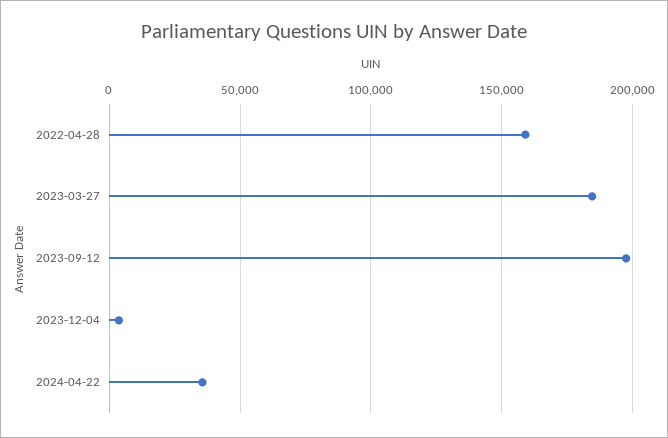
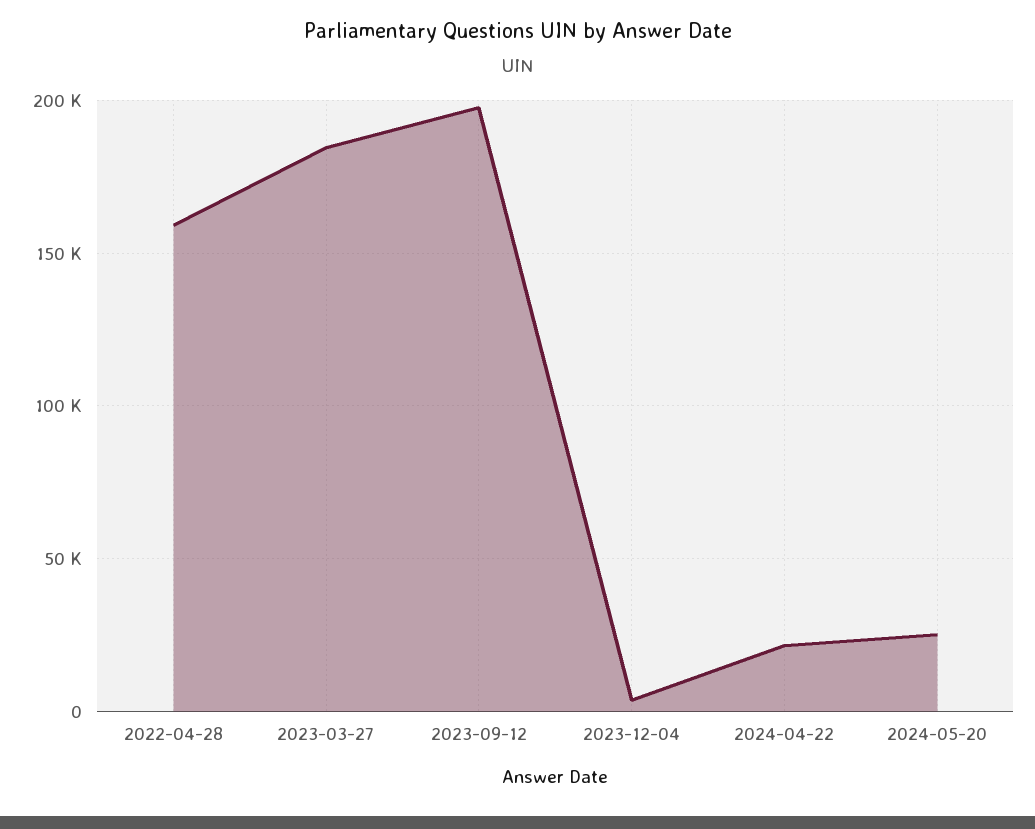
2024-04-22: 35000 -> 20000
2024-05-20: none -> 25000

